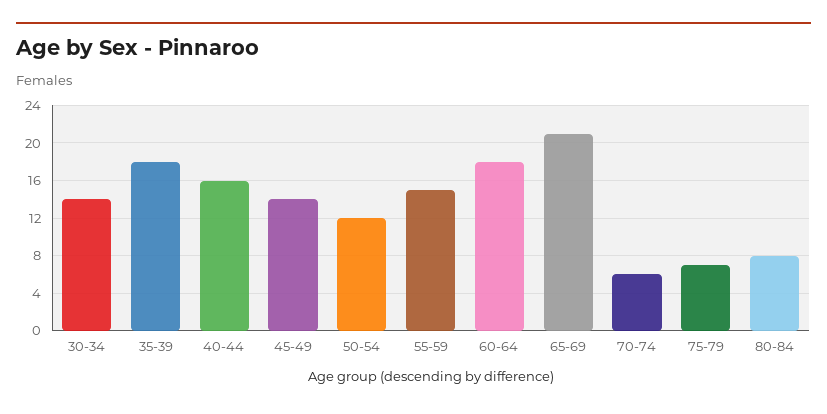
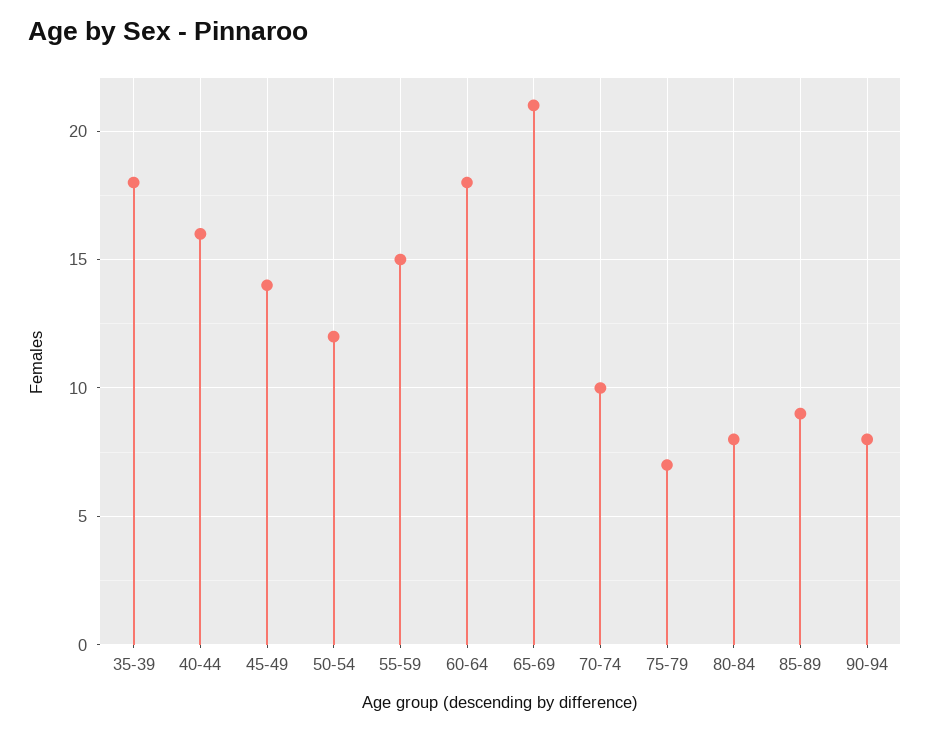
30-34: 14 -> none
70-74: 6 -> 10
85-89: none -> 9
90-94: none -> 8

